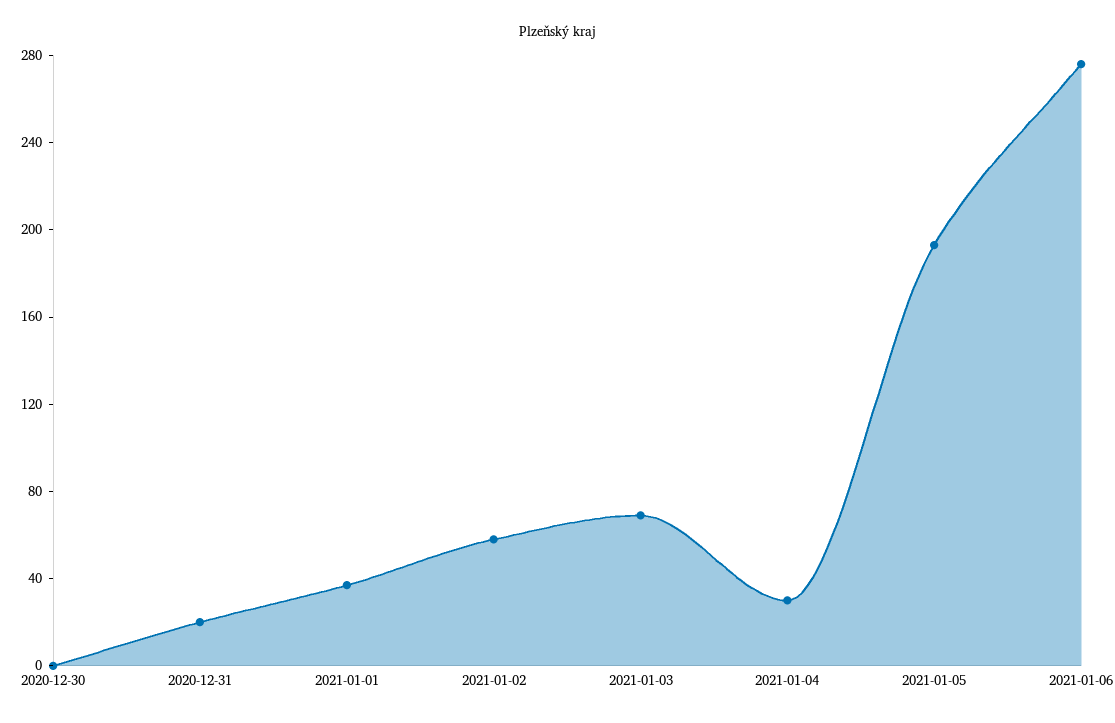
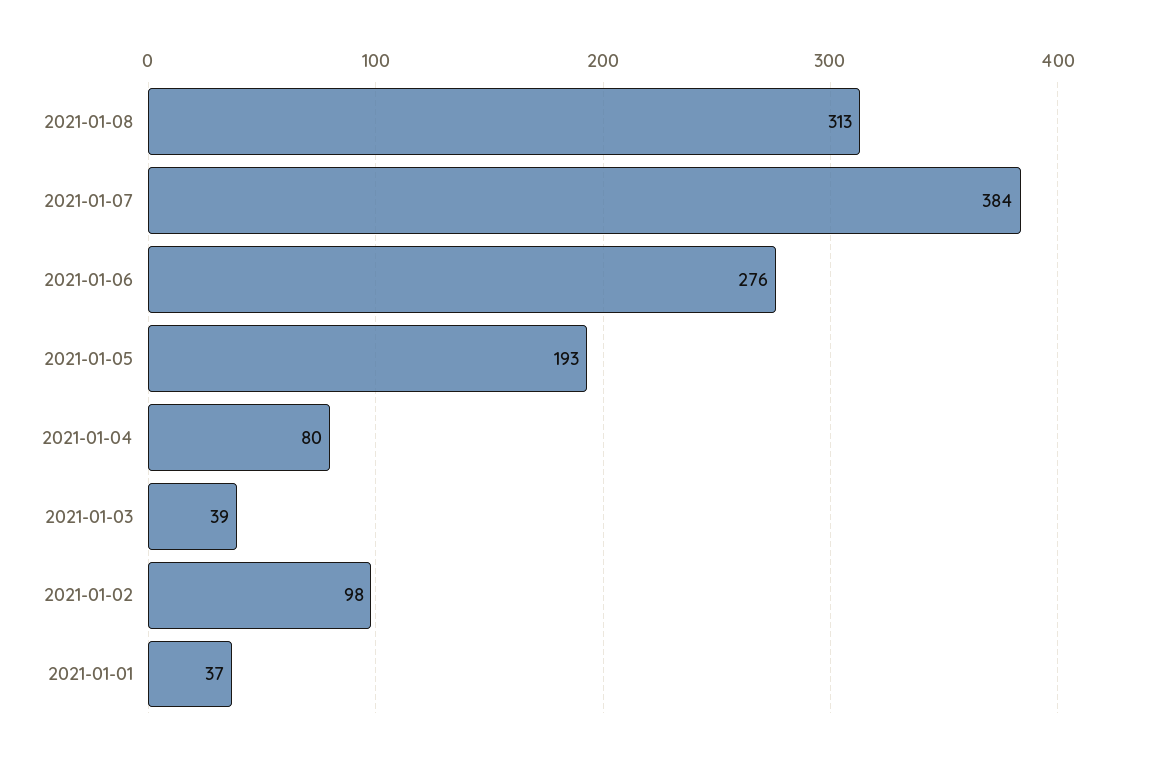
2020-12-30: 0 -> none
2020-12-31: 20 -> none
2021-01-02: 60 -> 98
2021-01-03: 70 -> 39
2021-01-04: 30 -> 80
2021-01-08: none -> 313
2021-01-07: none -> 384

